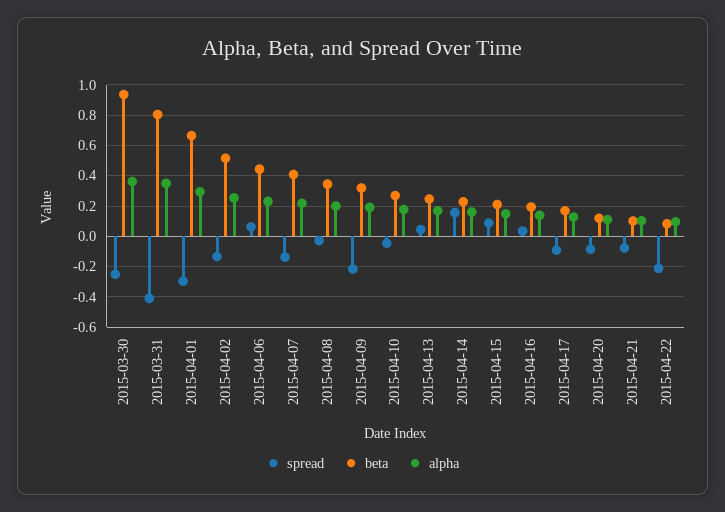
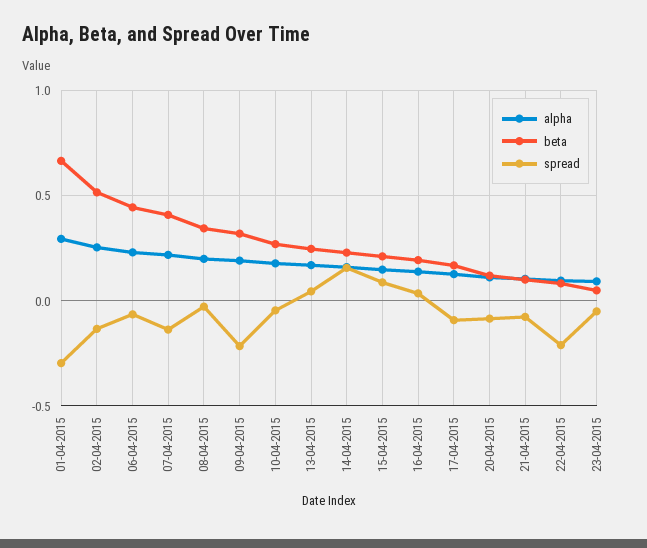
spread, 2015-03-30: -0.25 -> none
beta, 2015-03-30: 0.95 -> none
alpha, 2015-03-30: 0.35 -> none
spread, 2015-03-31: -0.4 -> none
beta, 2015-03-31: 0.8 -> none
alpha, 2015-03-31: 0.35 -> none
spread, 2015-04-06: 0.05 -> -0.05
alpha, 23-04-2015: none -> 0.1
beta, 23-04-2015: none -> 0.05
spread, 23-04-2015: none -> -0.05

